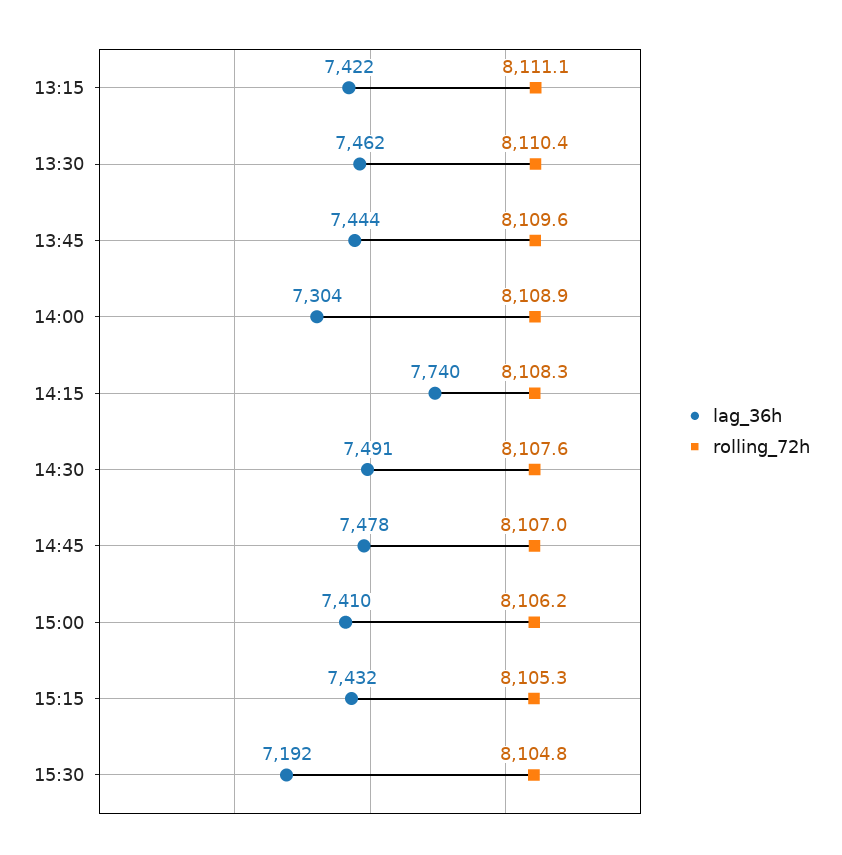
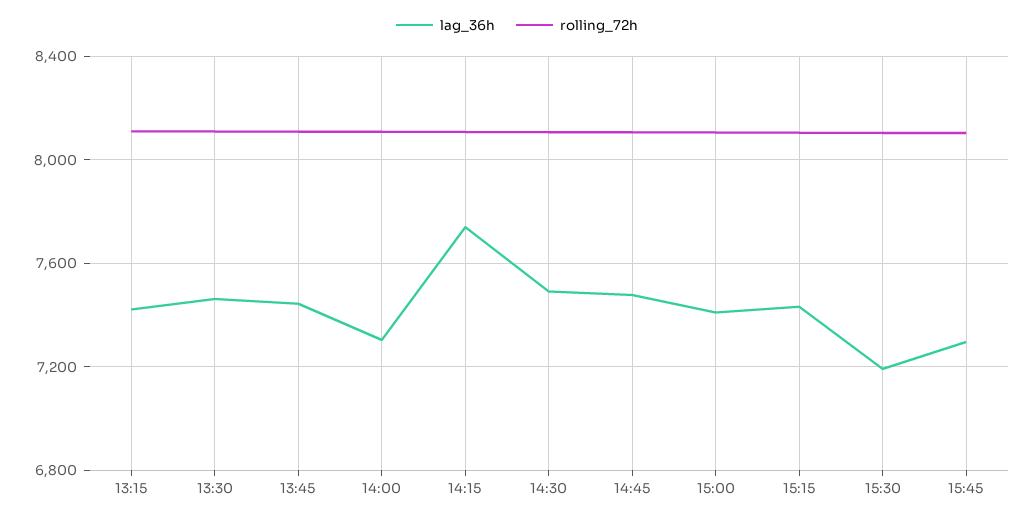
lag_36h, 15:45: none -> 7300
rolling_72h, 15:45: none -> 8100

